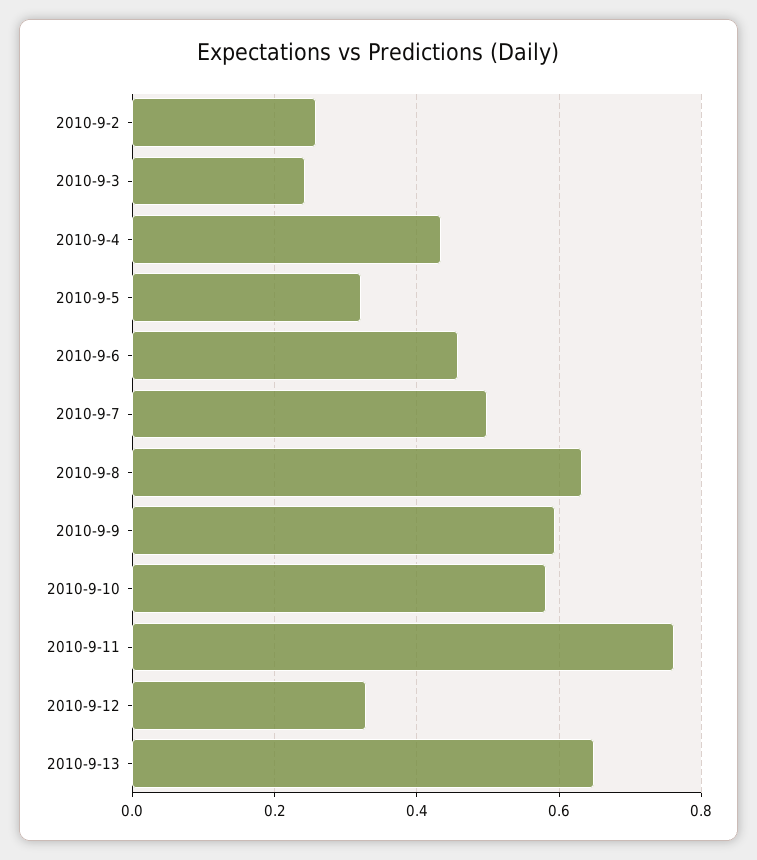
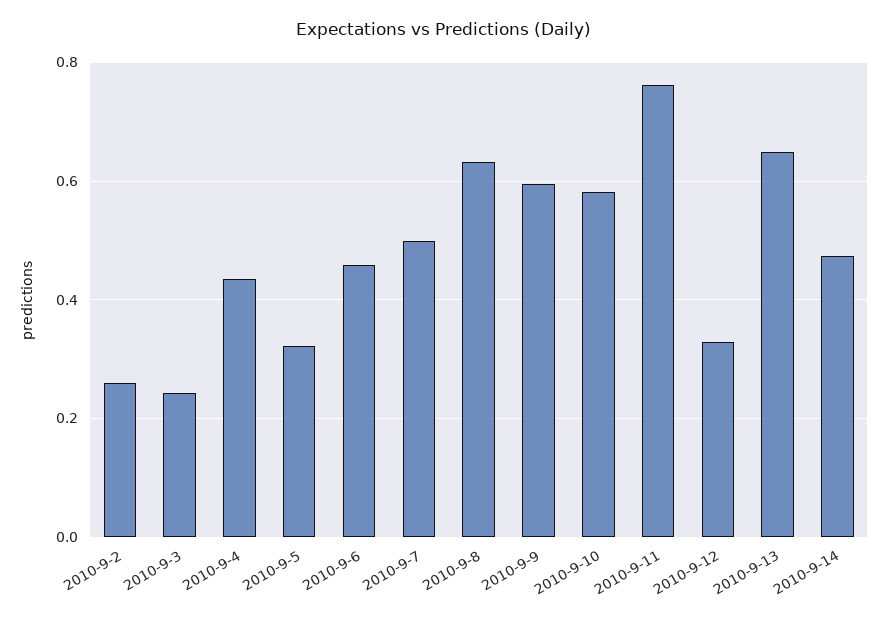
2010-9-14: none -> 0.48

